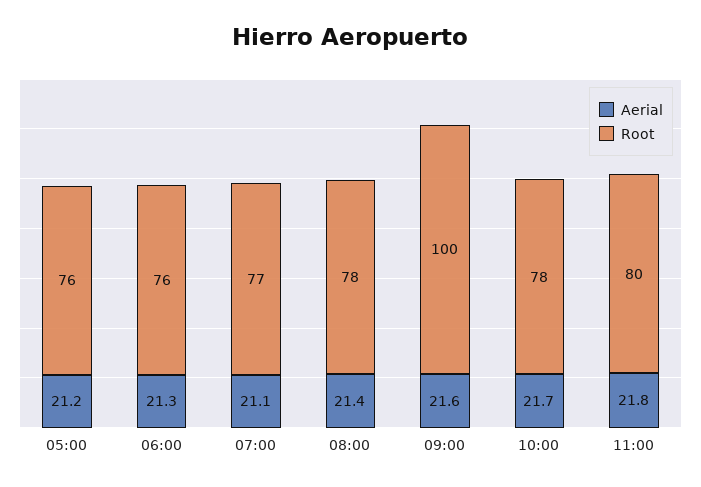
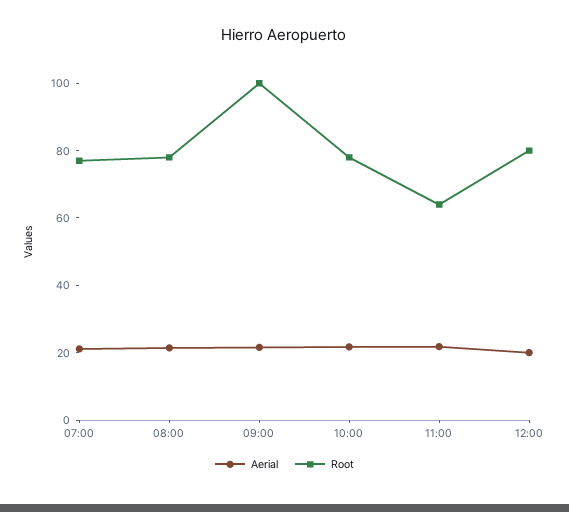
Aerial, 05:00: 21.2 -> none
Root, 05:00: 76 -> none
Aerial, 06:00: 21.3 -> none
Root, 06:00: 76 -> none
Root, 11:00: 80 -> 65
Aerial, 12:00: none -> 20
Root, 12:00: none -> 80

